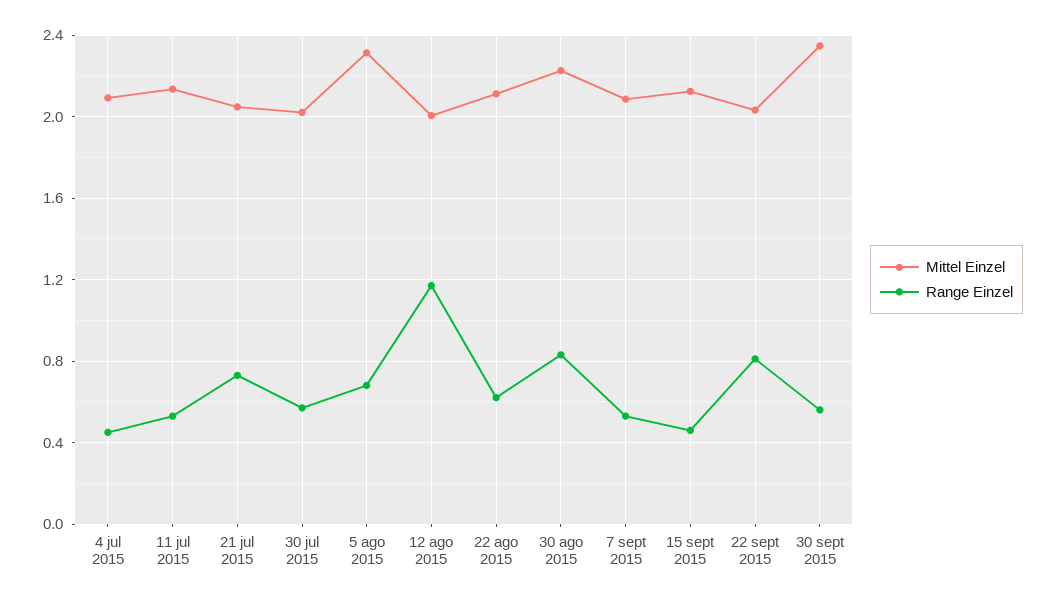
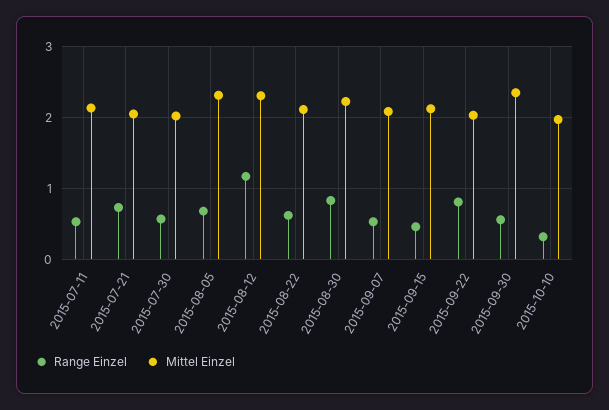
Mittel Einzel, 4 jul 2015: 2.1 -> none
Range Einzel, 4 jul 2015: 0.45 -> none
Mittel Einzel, 12 ago 2015: 2 -> 2.3
Range Einzel, 2015-10-10: none -> 0.3
Mittel Einzel, 2015-10-10: none -> 2

